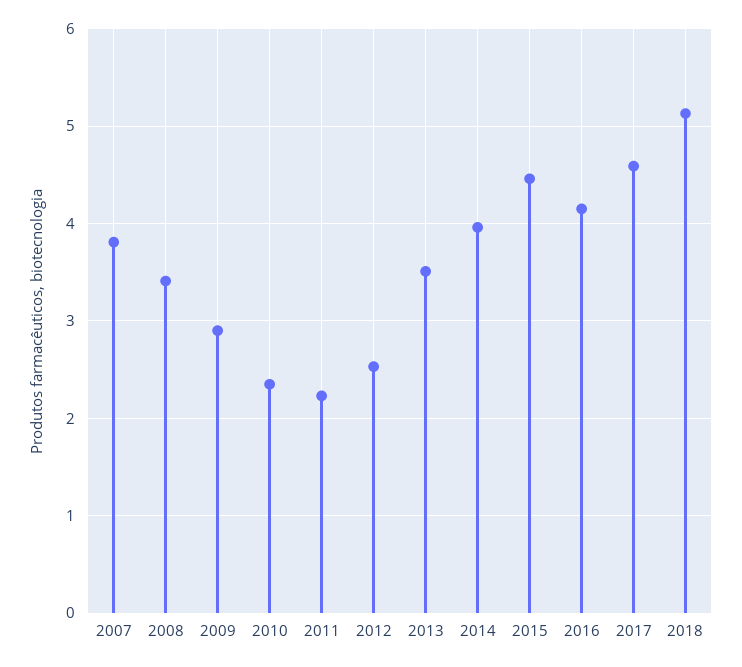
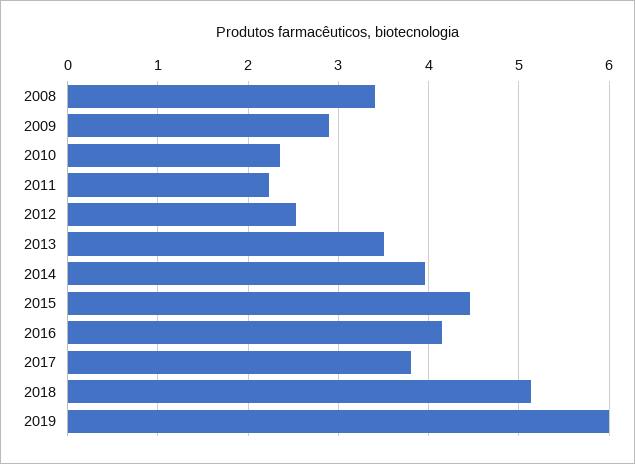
2007: 3.8 -> none
2017: 4.6 -> 3.8
2019: none -> 6

